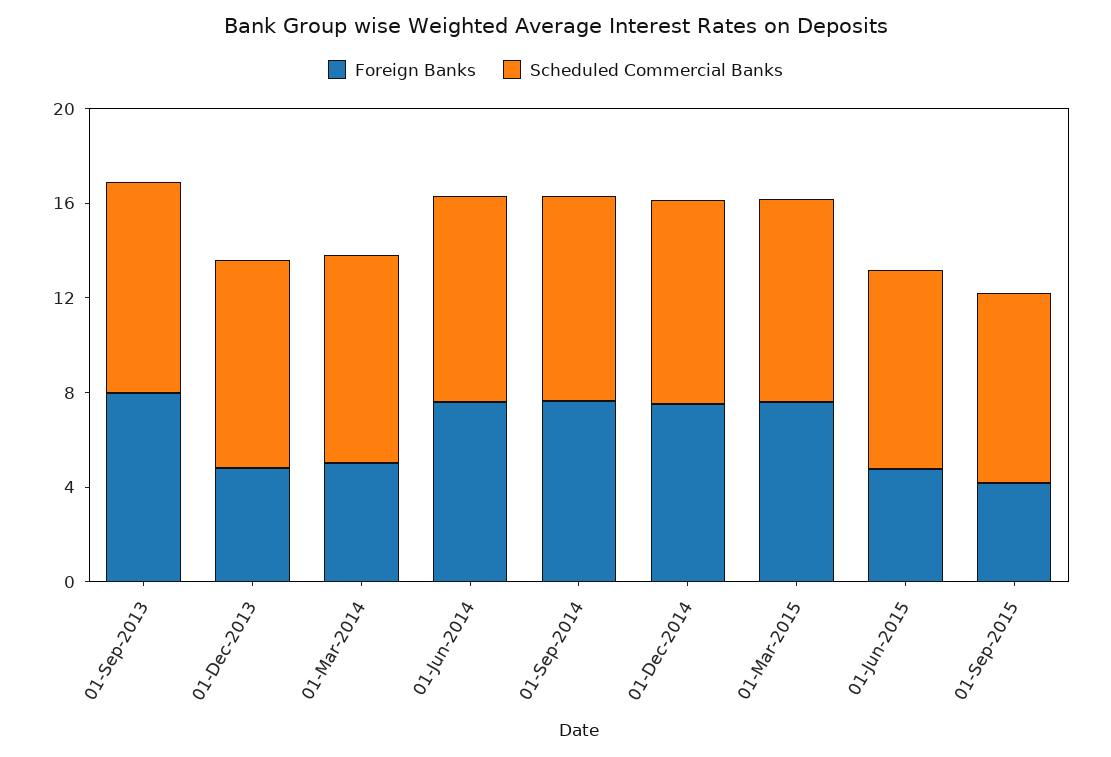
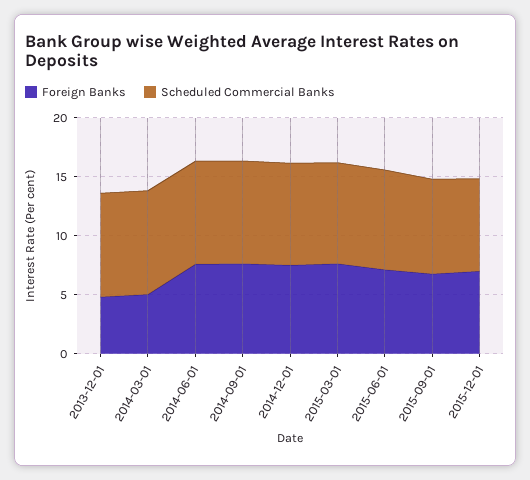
Foreign Banks, 01-Sep-2013: 8 -> none
Scheduled Commercial Banks, 01-Sep-2013: 9 -> none
Foreign Banks, 01-Jun-2015: 5 -> 7
Foreign Banks, 01-Sep-2015: 4 -> 7
Foreign Banks, 2015-12-01: none -> 7
Scheduled Commercial Banks, 2015-12-01: none -> 8

